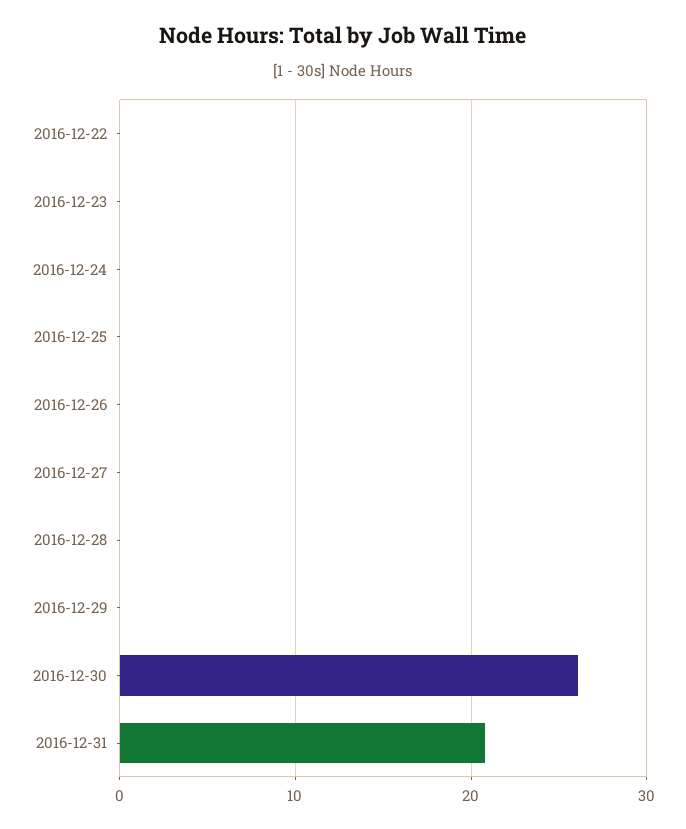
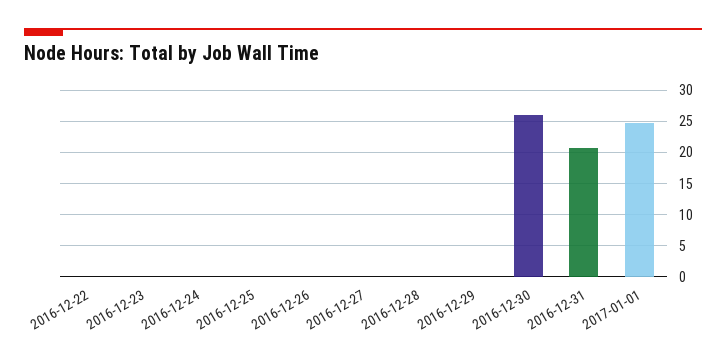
2017-01-01: none -> 25

